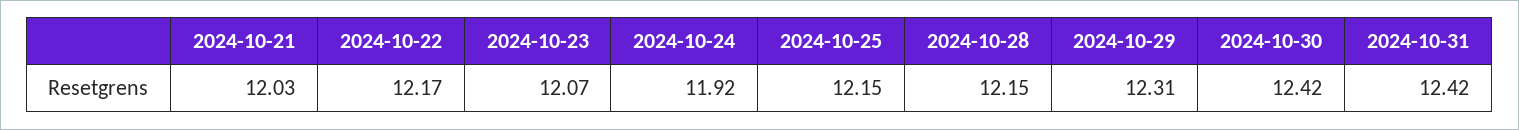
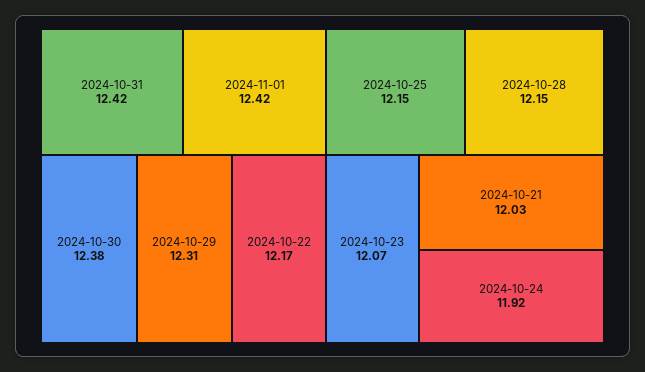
2024-10-30: 12.42 -> 12.38
2024-11-01: none -> 12.42

